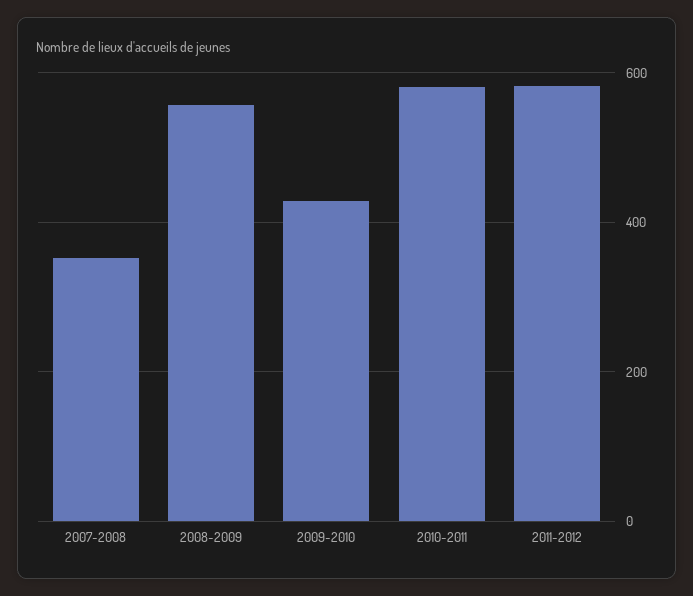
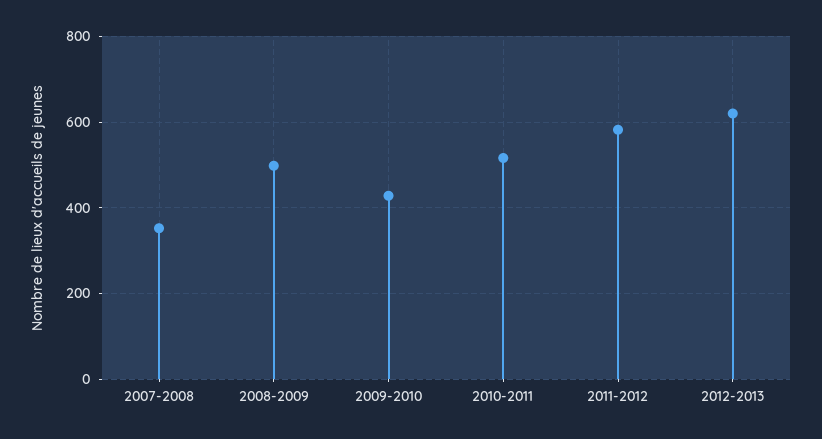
2008-2009: 560 -> 500
2010-2011: 580 -> 520
2012-2013: none -> 620

